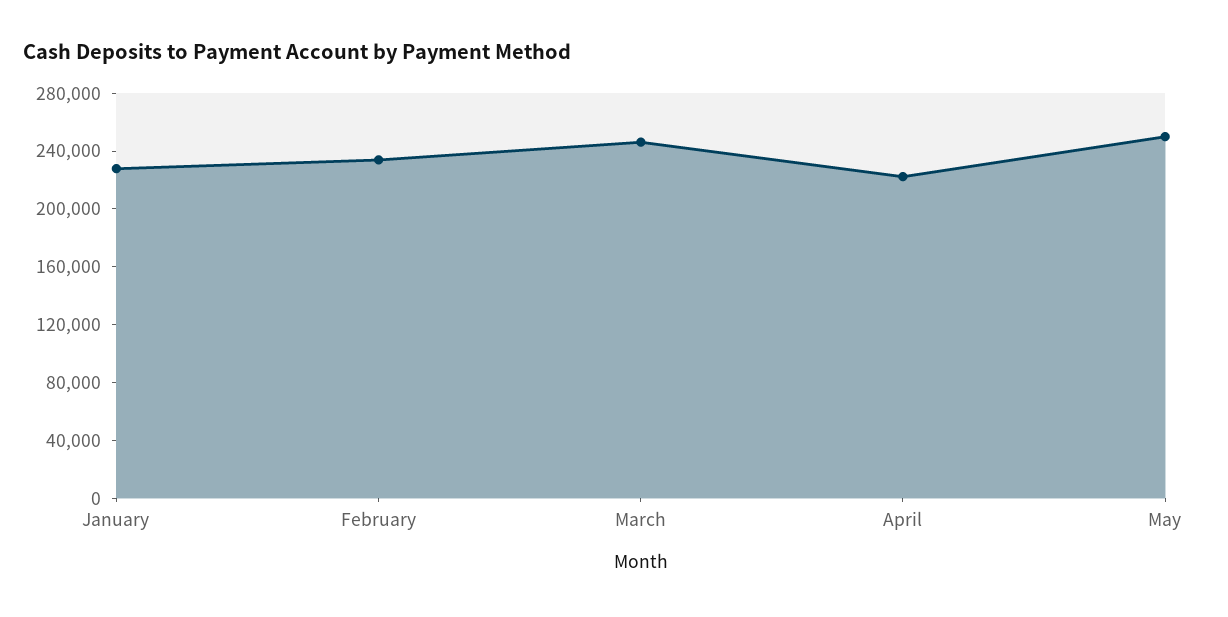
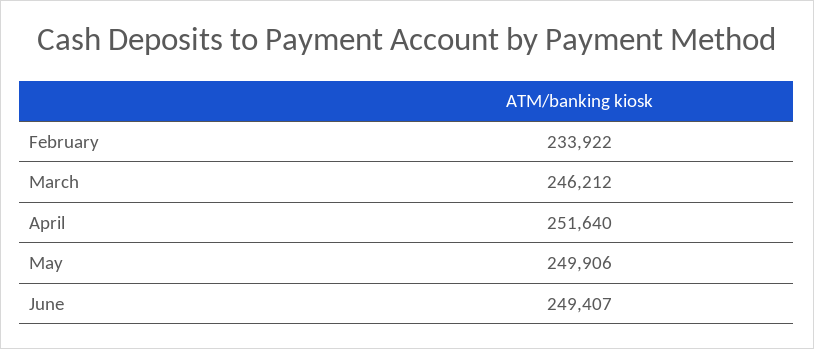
January: 230000 -> none
April: 220000 -> 251640
June: none -> 249407

